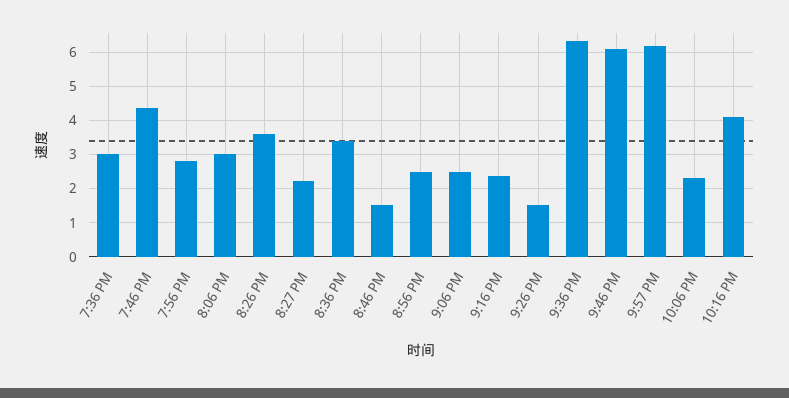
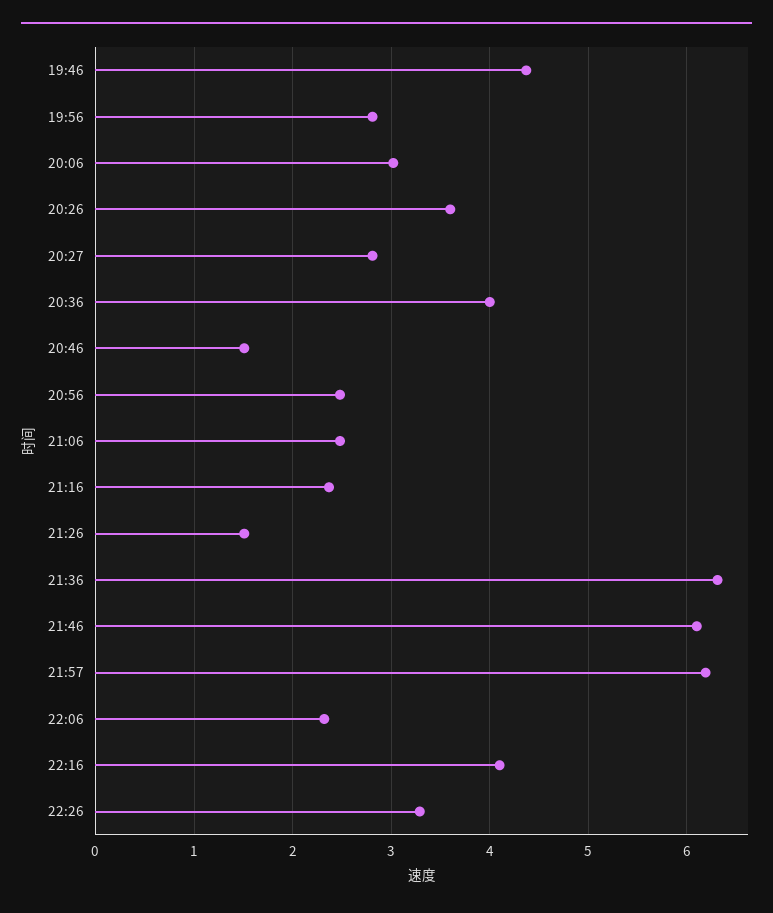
7:36 PM: 3 -> none
8:27 PM: 2.2 -> 2.8
8:36 PM: 3.4 -> 4
22:26: none -> 3.3

